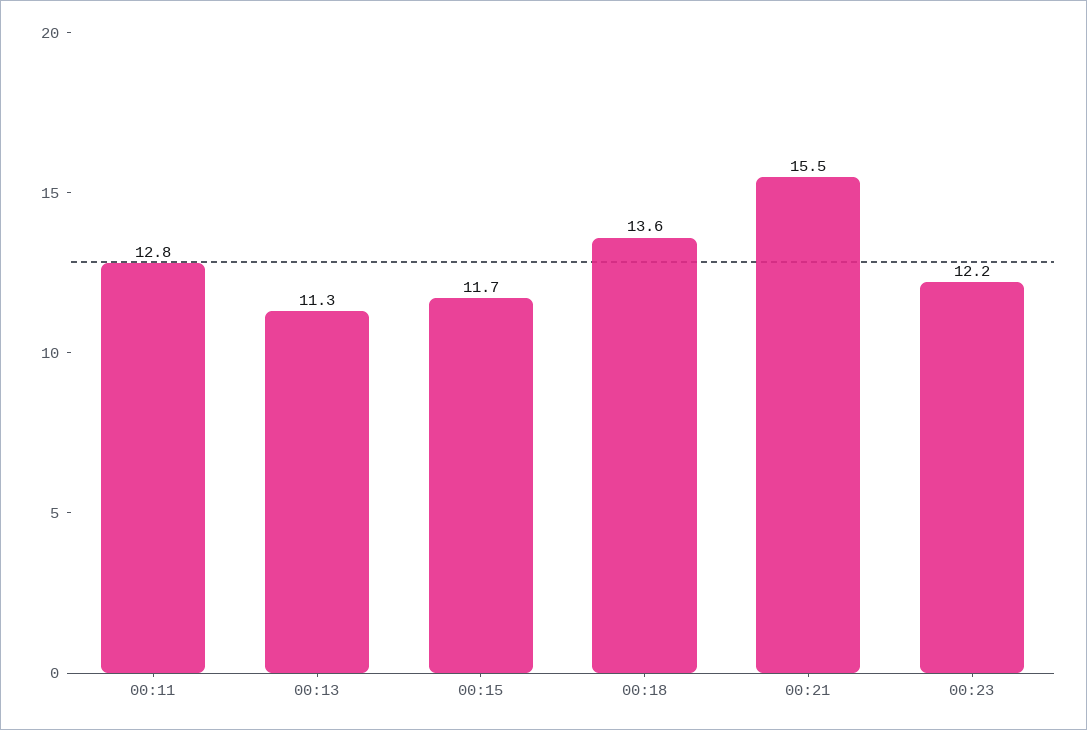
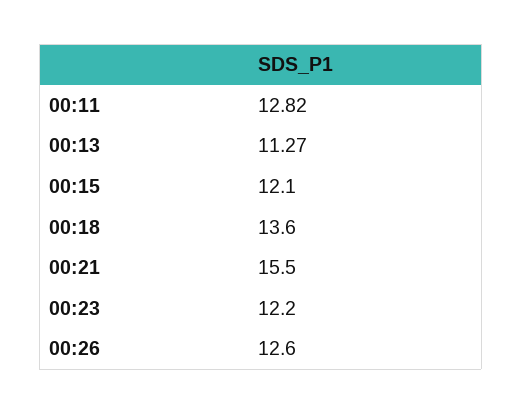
00:15: 11.7 -> 12.1
00:26: none -> 12.6

